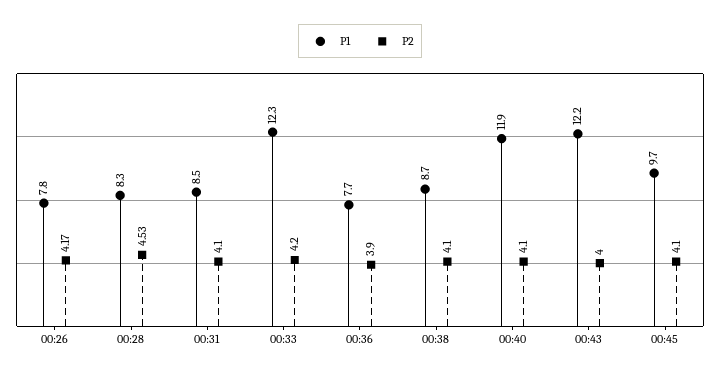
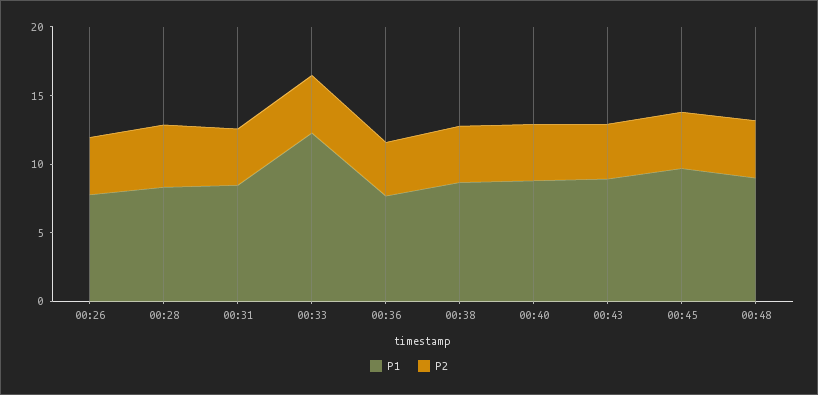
P1, 00:40: 11.9 -> 9
P1, 00:43: 12.2 -> 9
P1, 00:48: none -> 9
P2, 00:48: none -> 4

